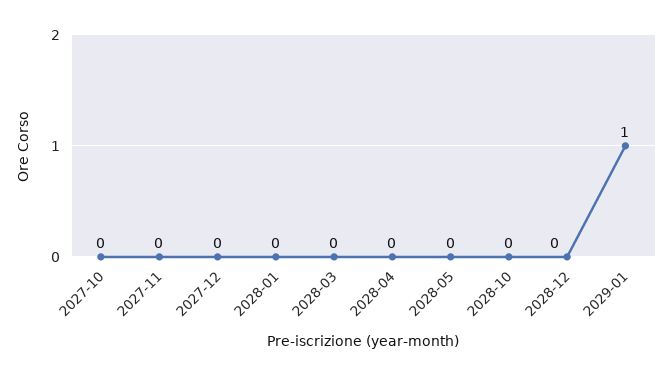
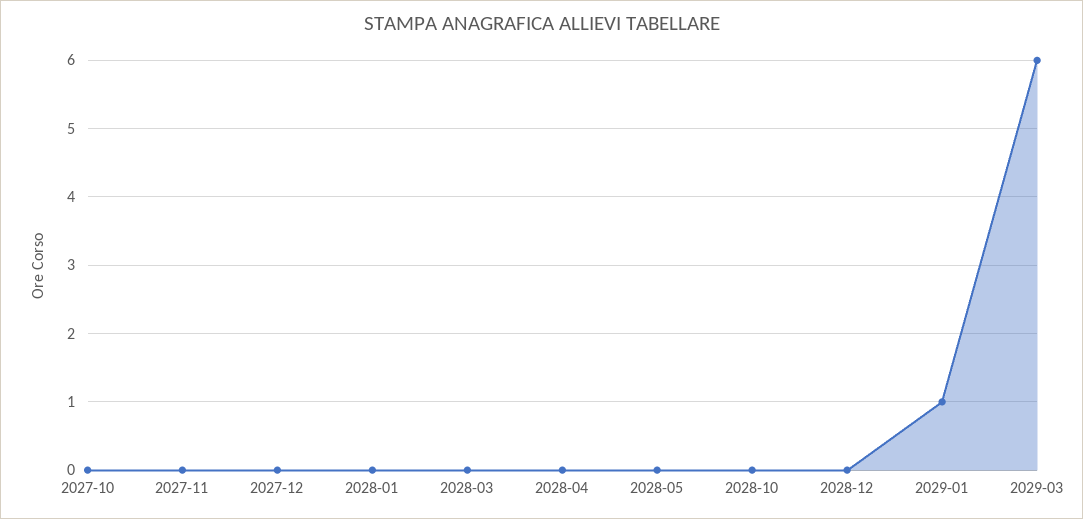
2029-03: none -> 6

